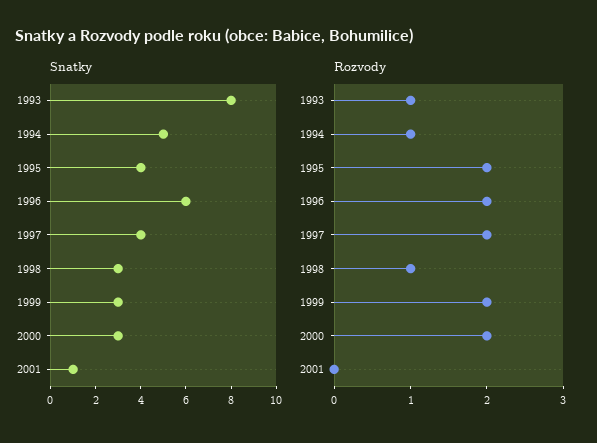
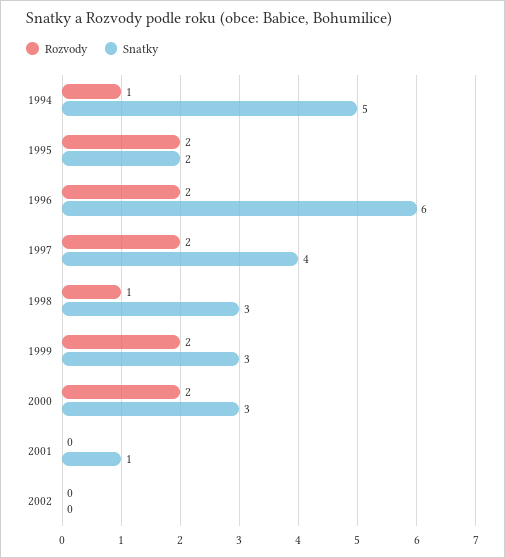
Snatky, 1993: 8 -> none
Snatky, 1995: 4 -> 2
Rozvody, 1993: 1 -> none
Rozvody, 2002: none -> 0
Snatky, 2002: none -> 0

